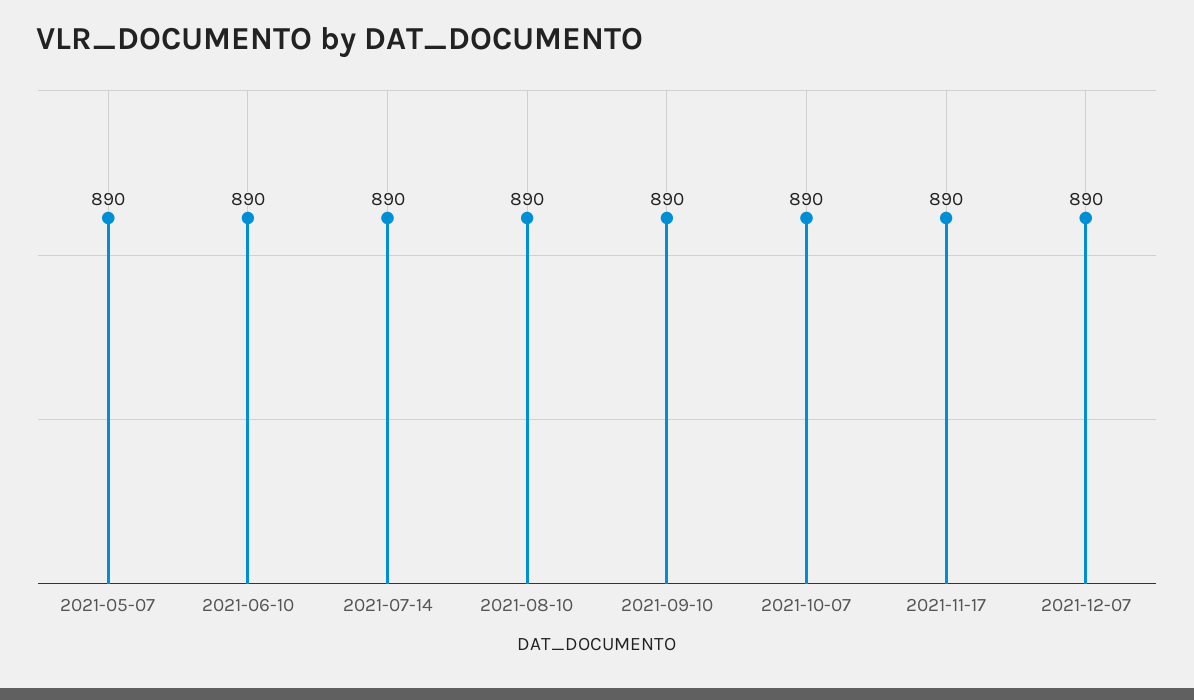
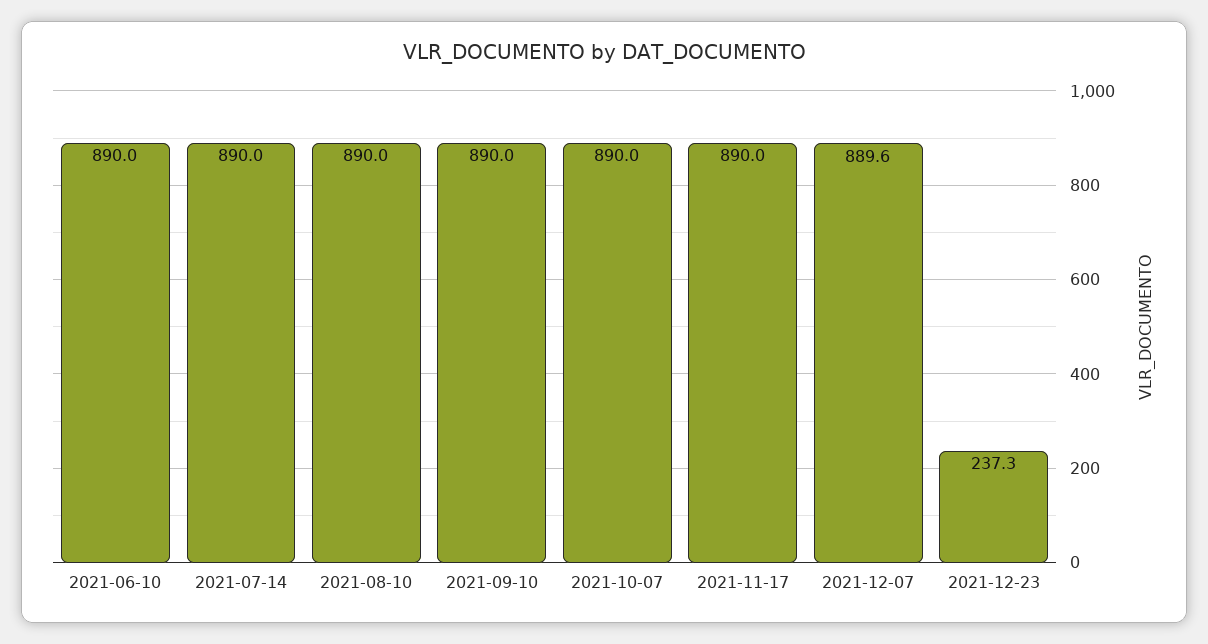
2021-05-07: 890 -> none
2021-12-07: 890 -> 889.6
2021-12-23: none -> 237.3

